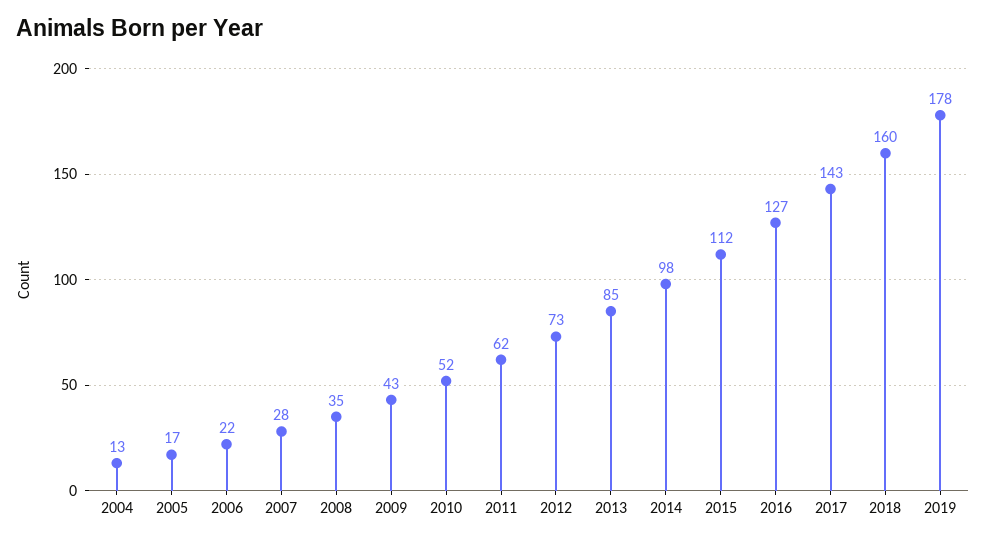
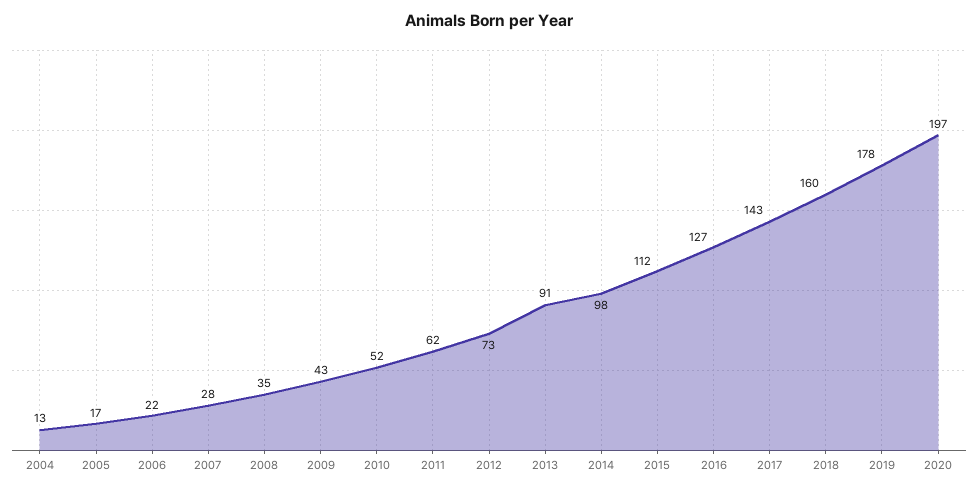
2013: 85 -> 91
2020: none -> 197

